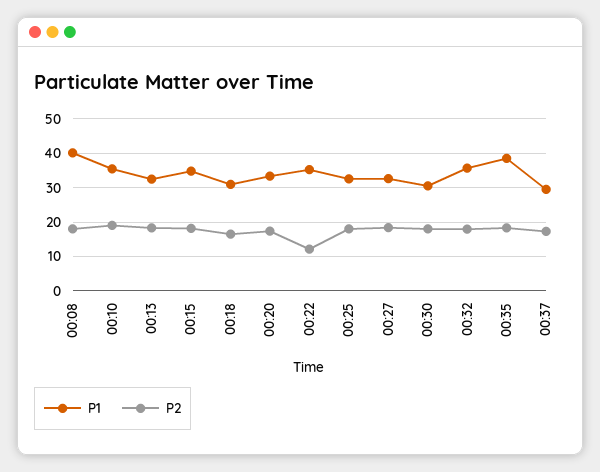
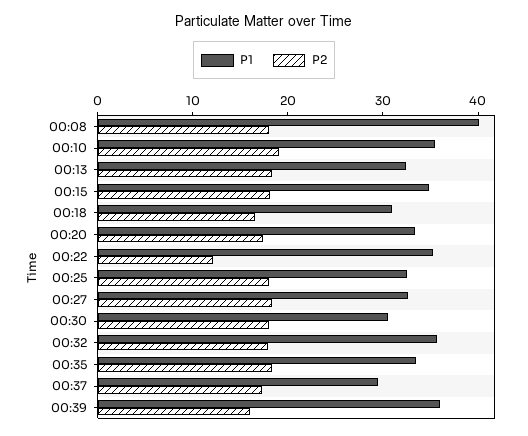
P1, 00:35: 38 -> 34
P1, 00:39: none -> 36
P2, 00:39: none -> 16

